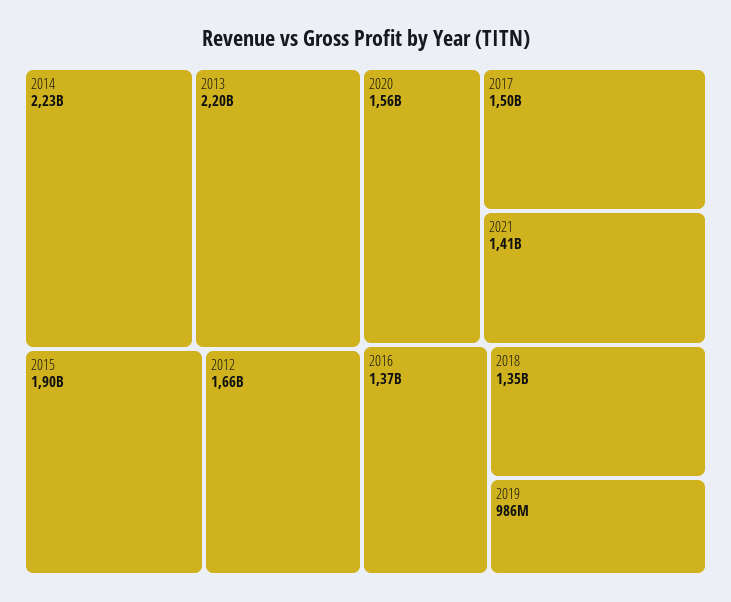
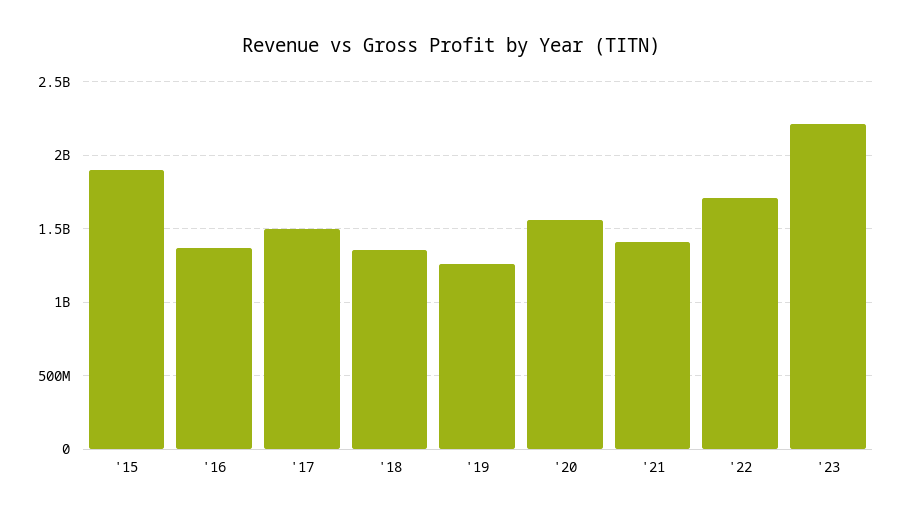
2014: 2230000000 -> none
2013: 2200000000 -> none
2012: 1660000000 -> none
2019: 986000000 -> 1250000000
'22: none -> 1700000000
'23: none -> 2200000000

